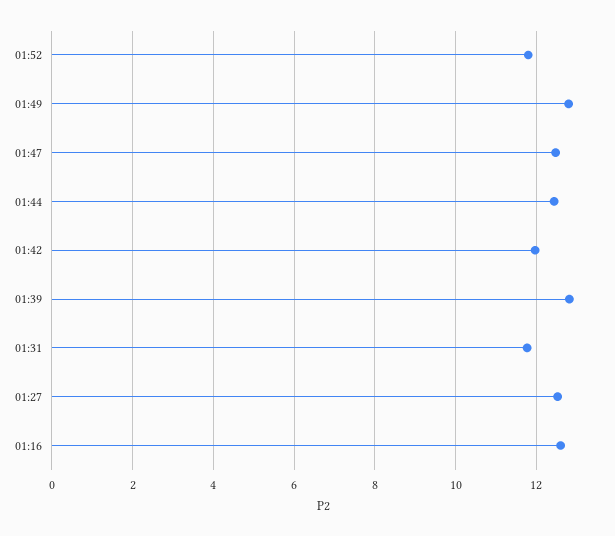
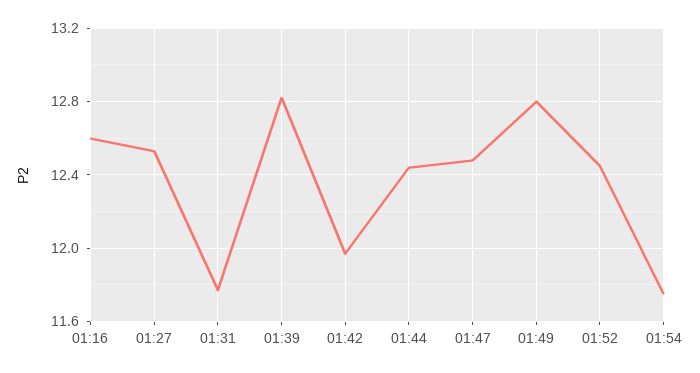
01:52: 11.8 -> 12.45
01:54: none -> 11.75

